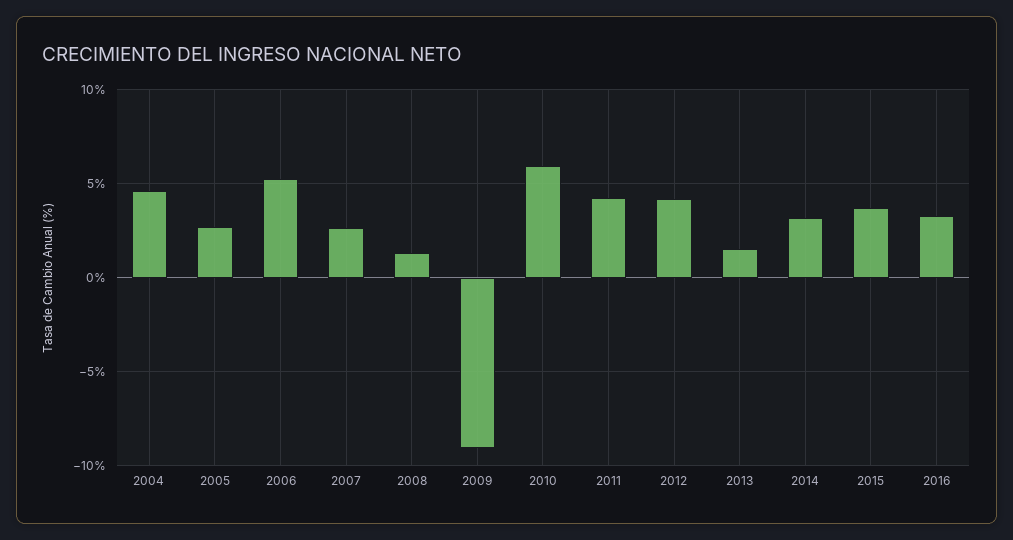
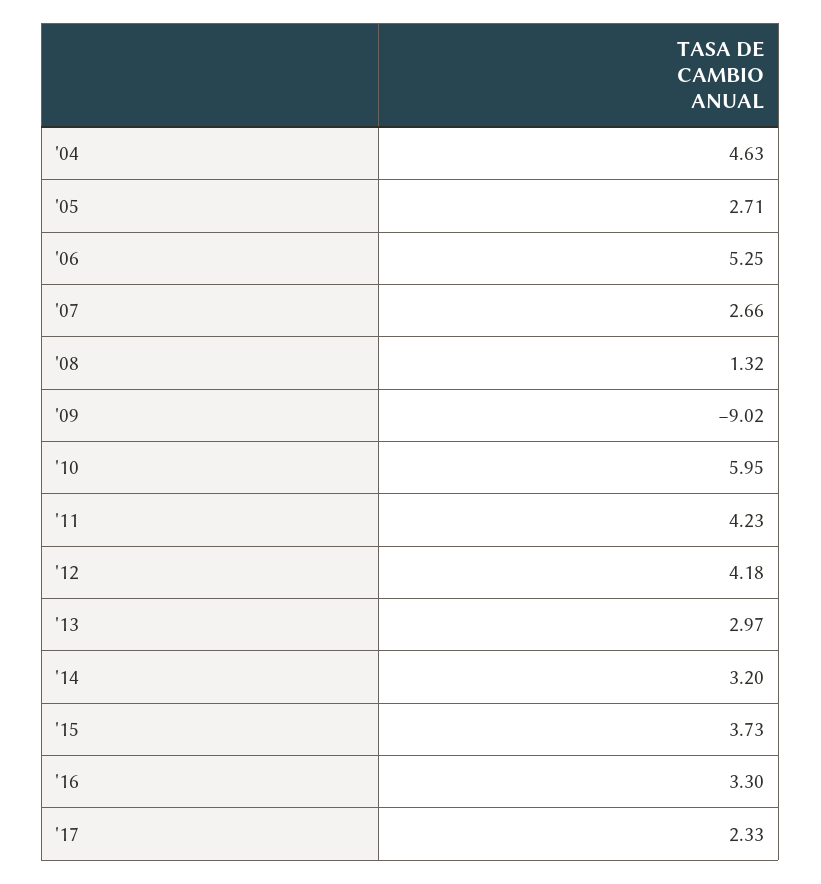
2013: 1.5 -> 2.97
'17: none -> 2.33

